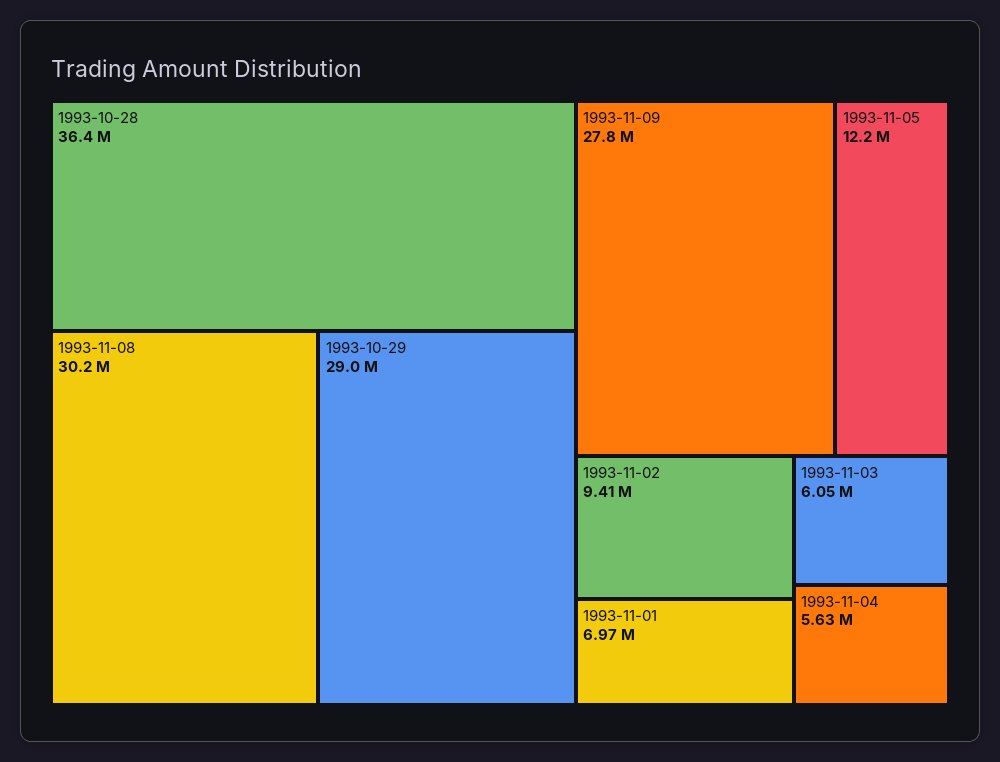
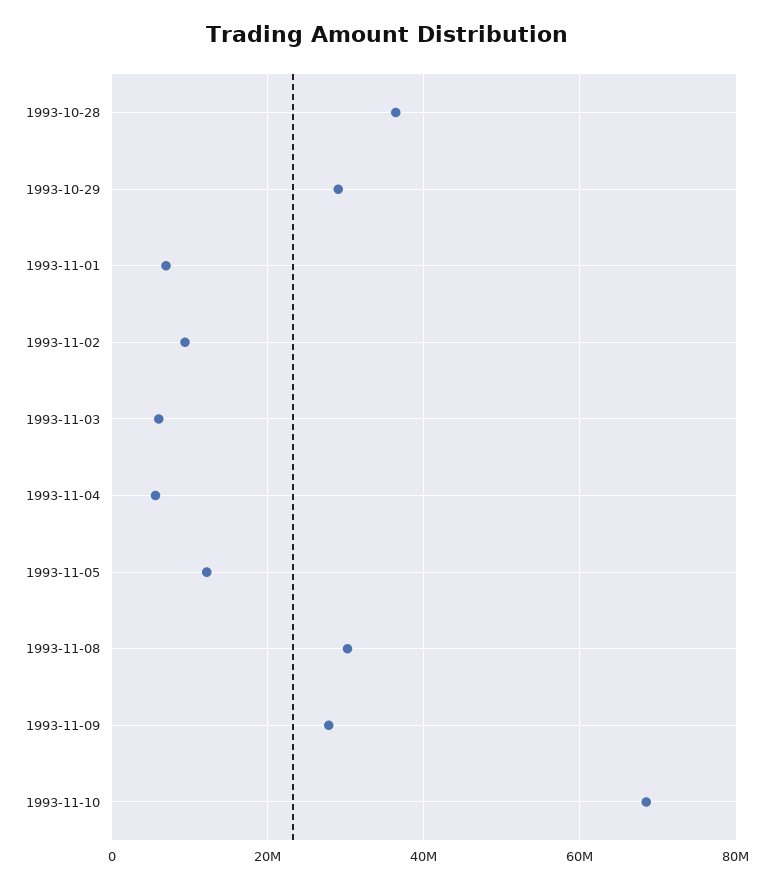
1993-11-10: none -> 68000000

